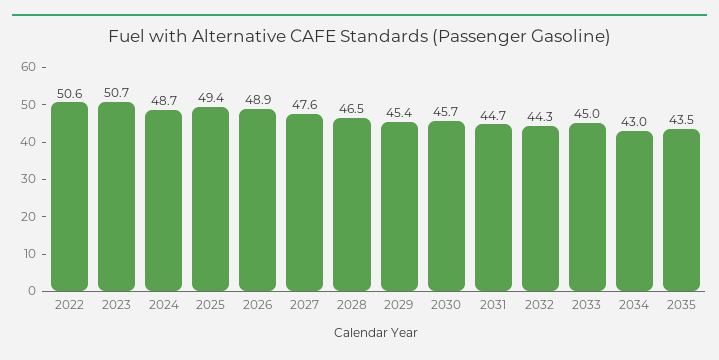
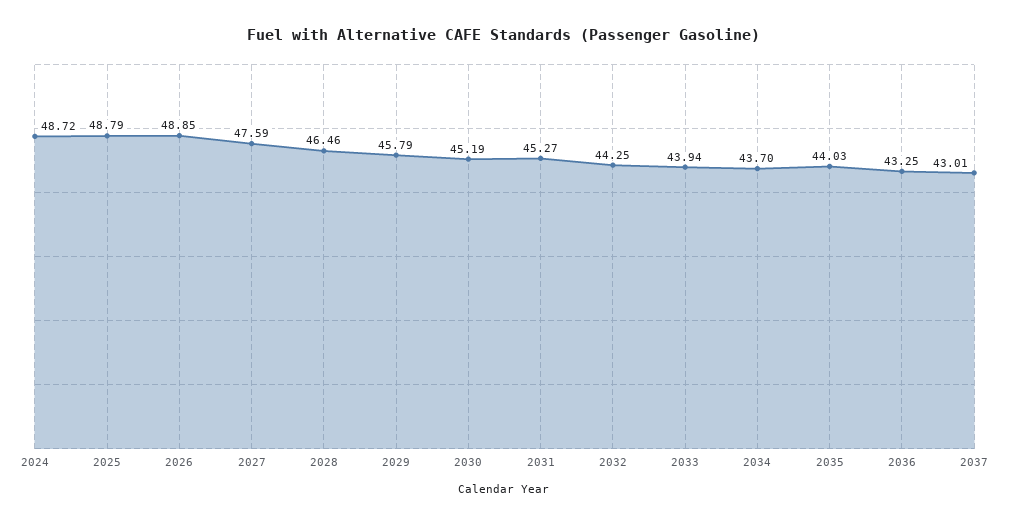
2022: 50.6 -> none
2023: 50.7 -> none
2025: 49.4 -> 48.79
2029: 45.4 -> 45.79
2030: 45.7 -> 45.19
2031: 44.7 -> 45.27
2033: 45 -> 43.94
2034: 43 -> 43.7
2035: 43.5 -> 44.03
2036: none -> 43.25
2037: none -> 43.01

